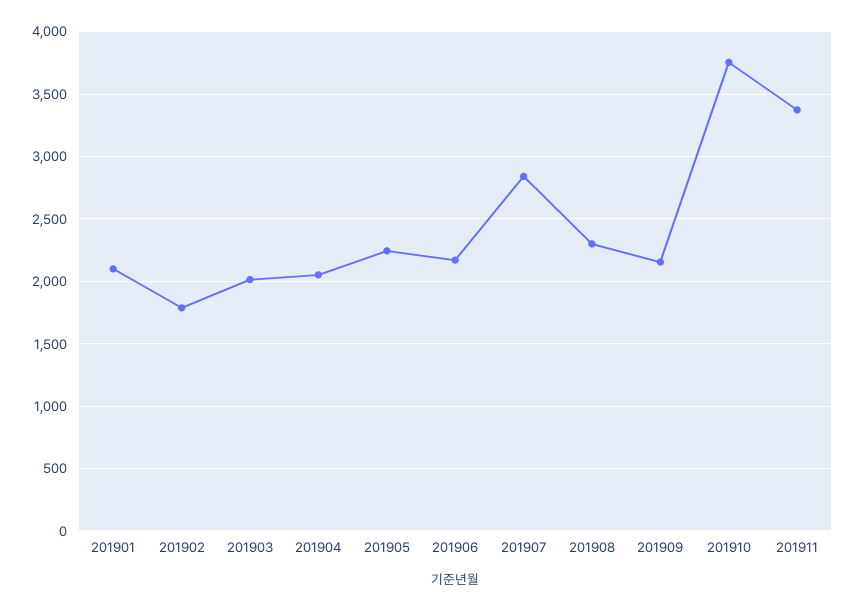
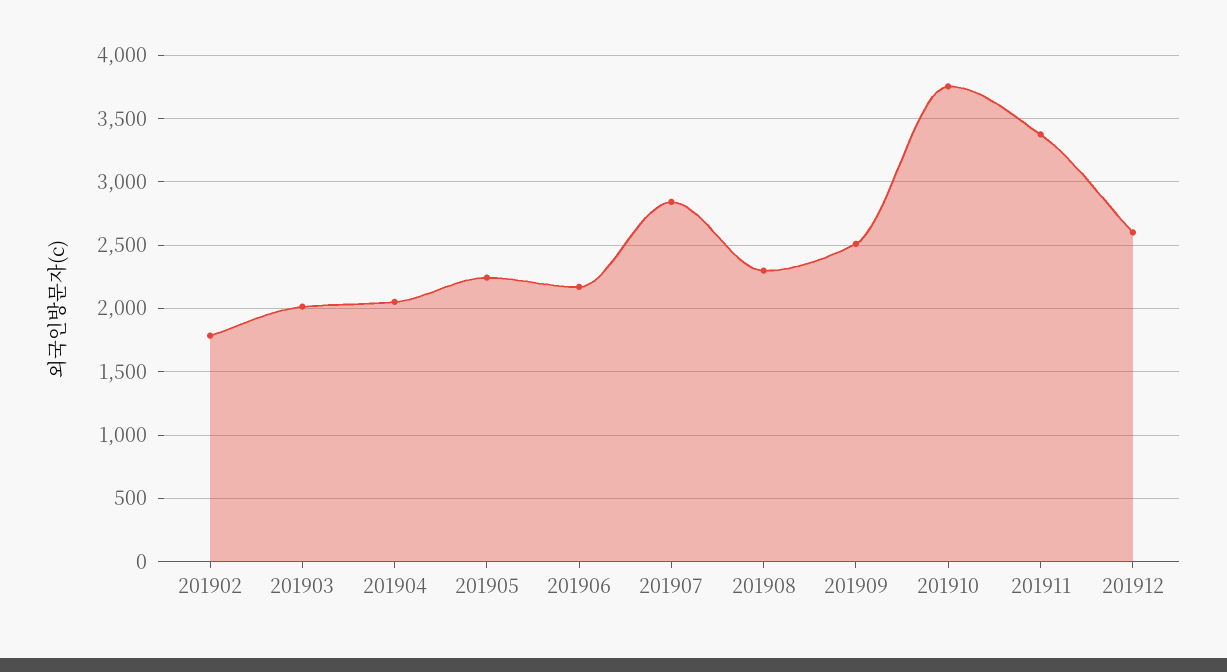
201901: 2100 -> none
201909: 2150 -> 2500
201912: none -> 2600

